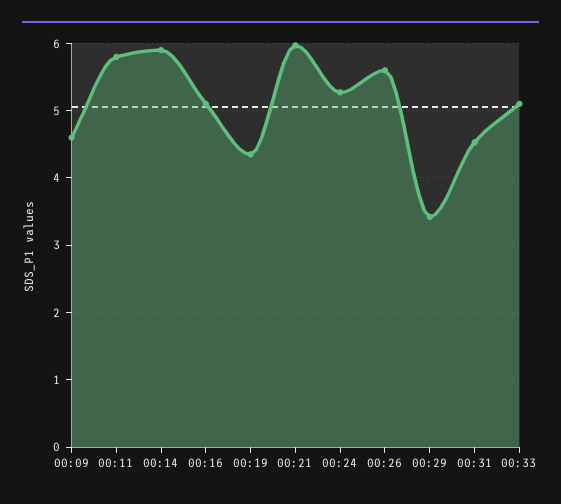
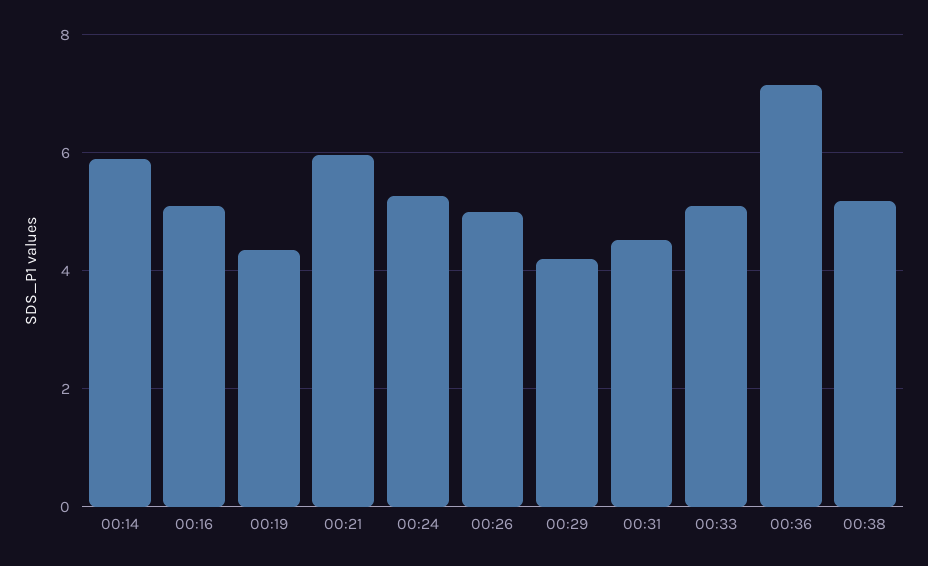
00:09: 4.6 -> none
00:11: 5.8 -> none
00:26: 5.6 -> 5
00:29: 3.4 -> 4.2
00:36: none -> 7.2
00:38: none -> 5.2

